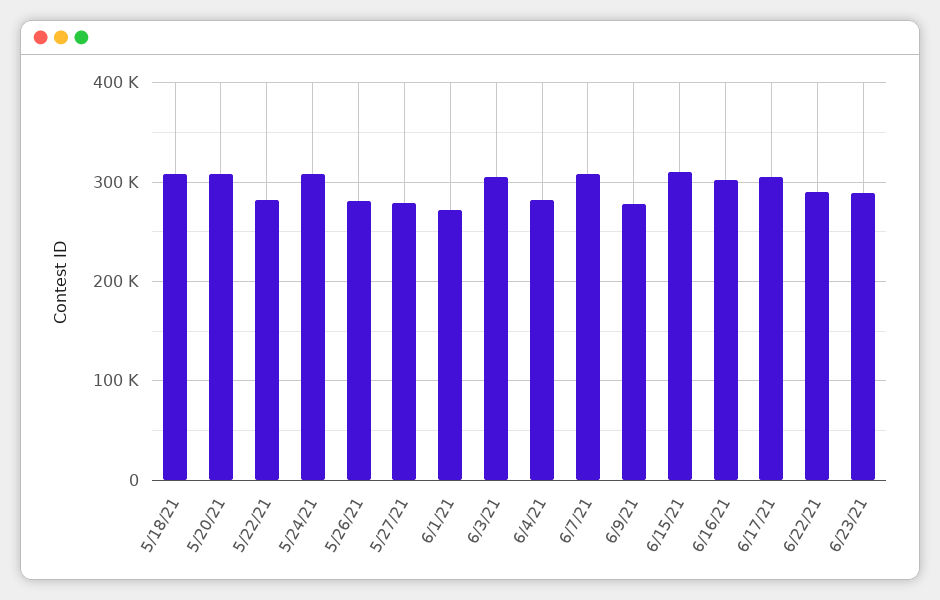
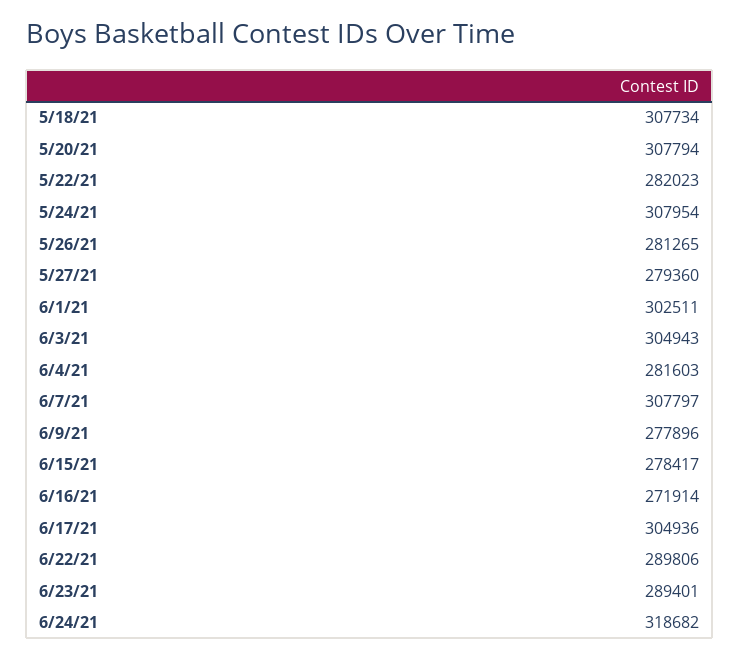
6/1/21: 270000 -> 302511
6/15/21: 310000 -> 278417
6/16/21: 300000 -> 271914
6/24/21: none -> 318682

